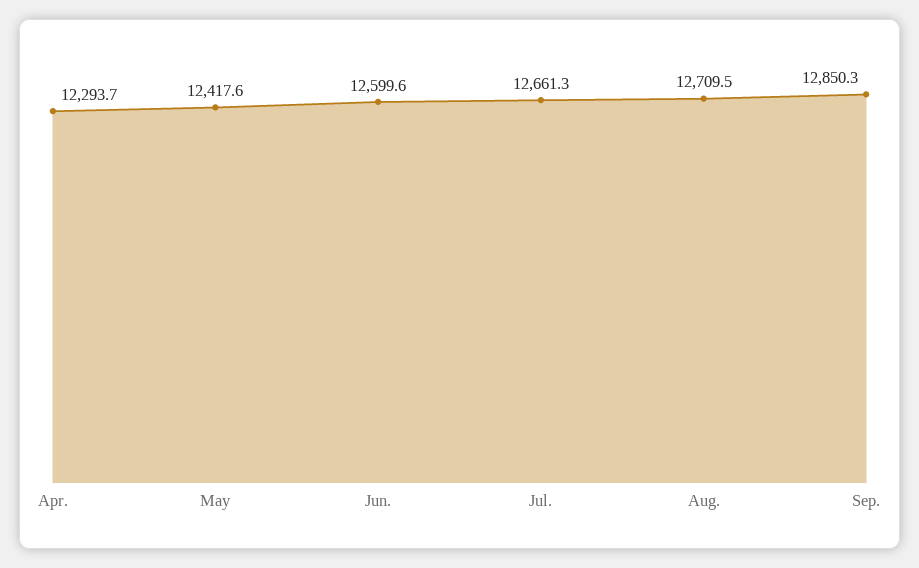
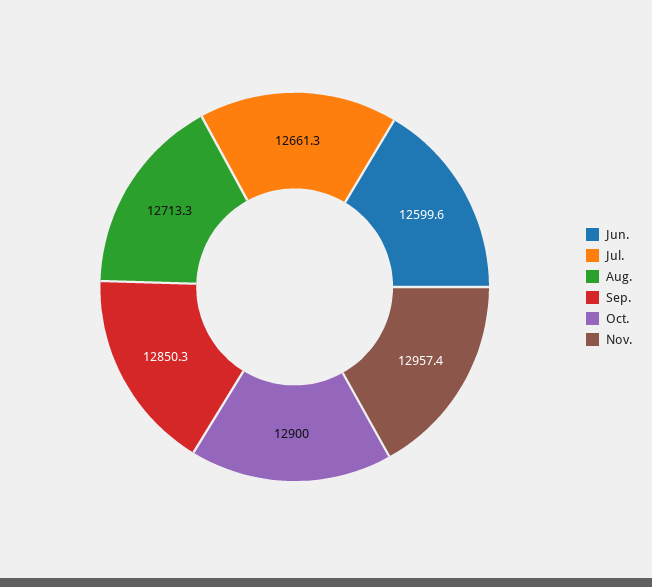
Apr.: 12293.7 -> none
May: 12417.6 -> none
Aug.: 12709.5 -> 12713.3
Oct.: none -> 12900
Nov.: none -> 12957.4

